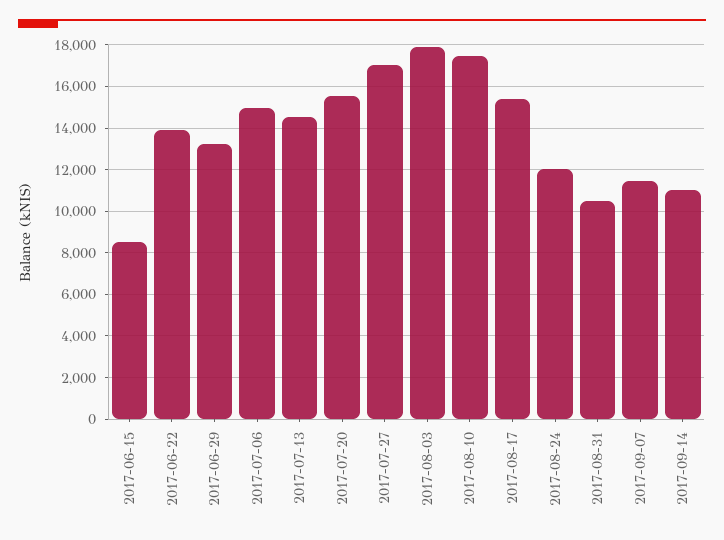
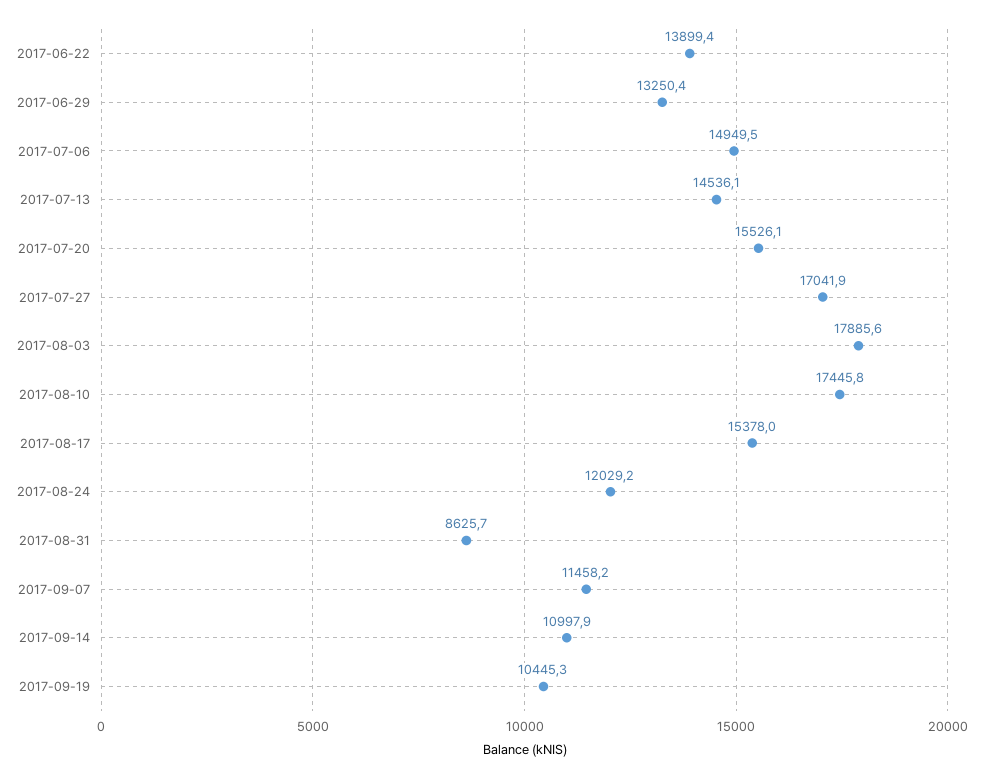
2017-06-15: 8500 -> none
2017-08-31: 10500 -> 8625.7
2017-09-19: none -> 10445.3

